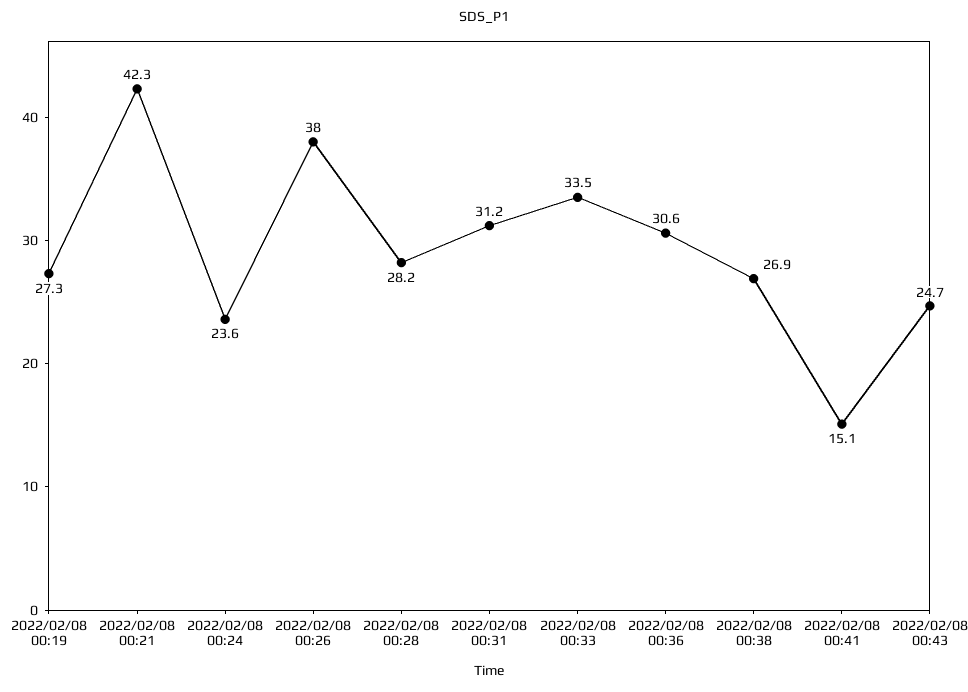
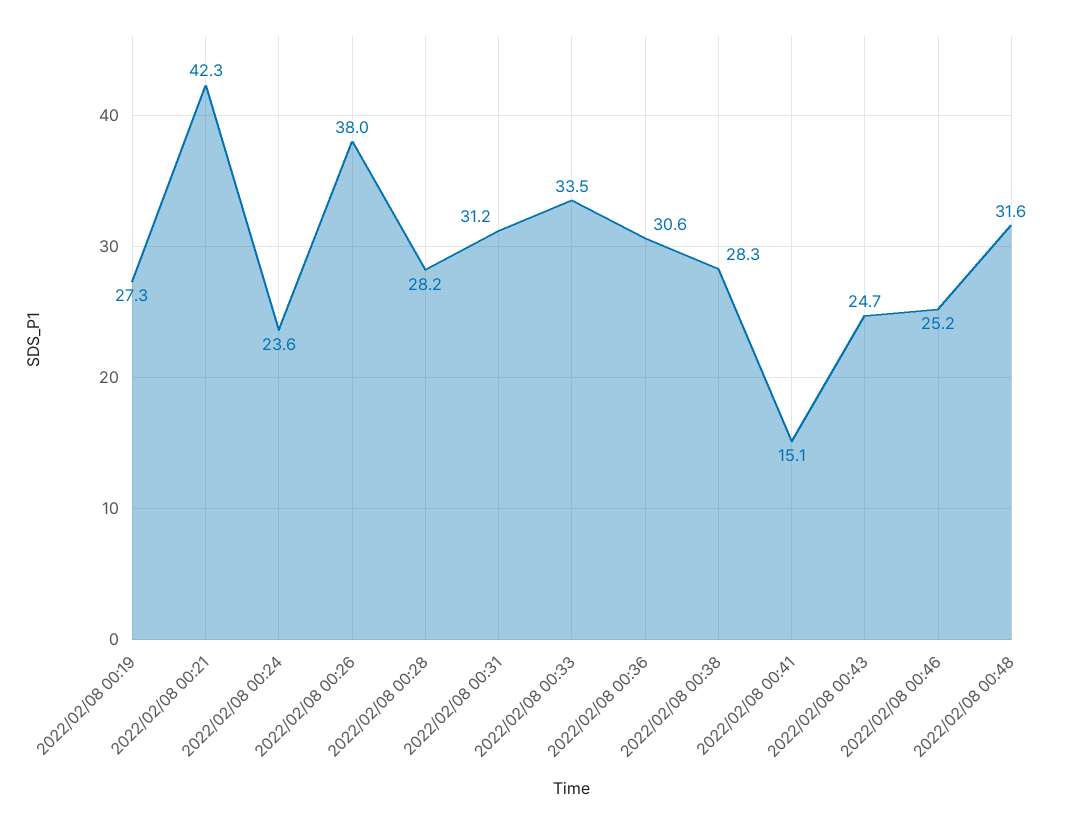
2022/02/08 00:38: 26.9 -> 28.3
2022/02/08 00:46: none -> 25.2
2022/02/08 00:48: none -> 31.6

